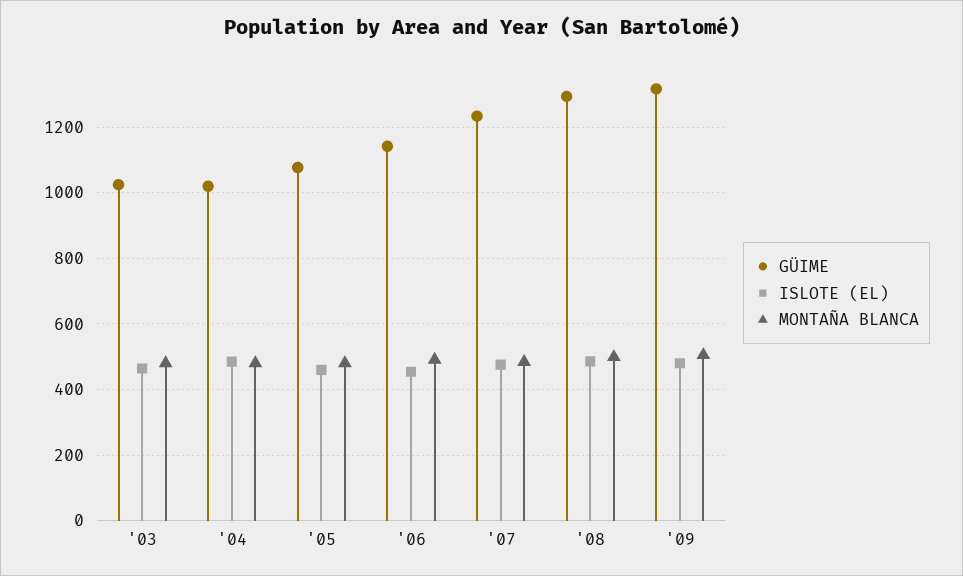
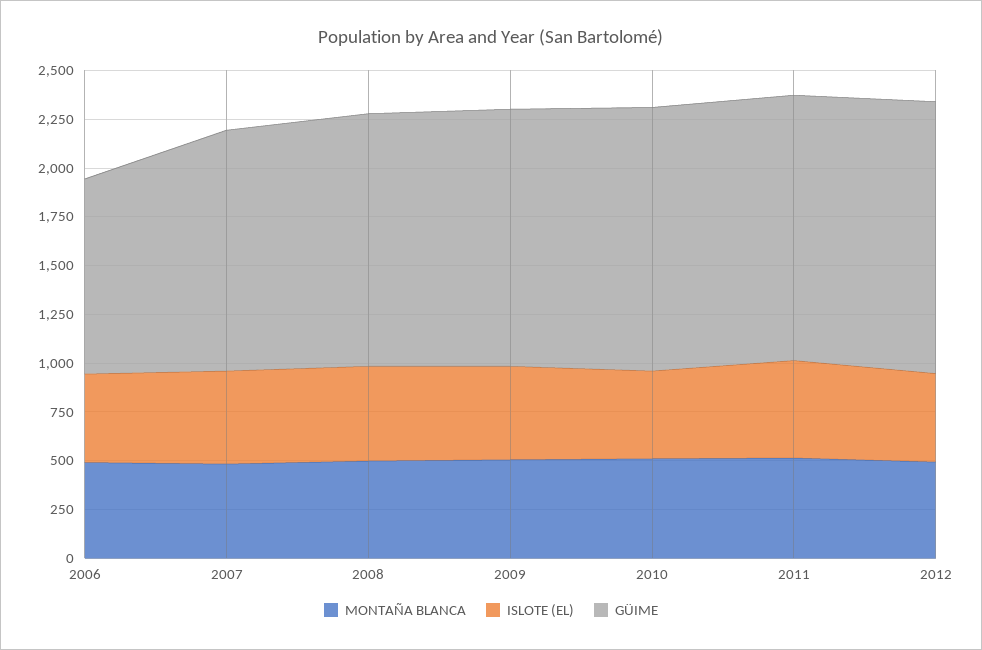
GÜIME, '03: 1020 -> none
ISLOTE (EL), '03: 460 -> none
MONTAÑA BLANCA, '03: 480 -> none
GÜIME, '04: 1020 -> none
ISLOTE (EL), '04: 480 -> none
MONTAÑA BLANCA, '04: 480 -> none
GÜIME, '05: 1080 -> none
ISLOTE (EL), '05: 460 -> none
MONTAÑA BLANCA, '05: 480 -> none
GÜIME, '06: 1140 -> 1000
MONTAÑA BLANCA, 2010: none -> 500
ISLOTE (EL), 2010: none -> 450
GÜIME, 2010: none -> 1350
MONTAÑA BLANCA, 2011: none -> 500
ISLOTE (EL), 2011: none -> 500
GÜIME, 2011: none -> 1350
MONTAÑA BLANCA, 2012: none -> 500
ISLOTE (EL), 2012: none -> 450
GÜIME, 2012: none -> 1400

